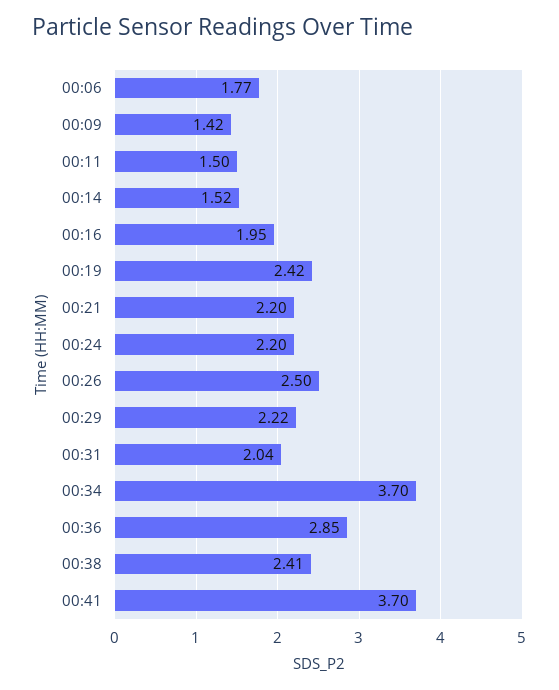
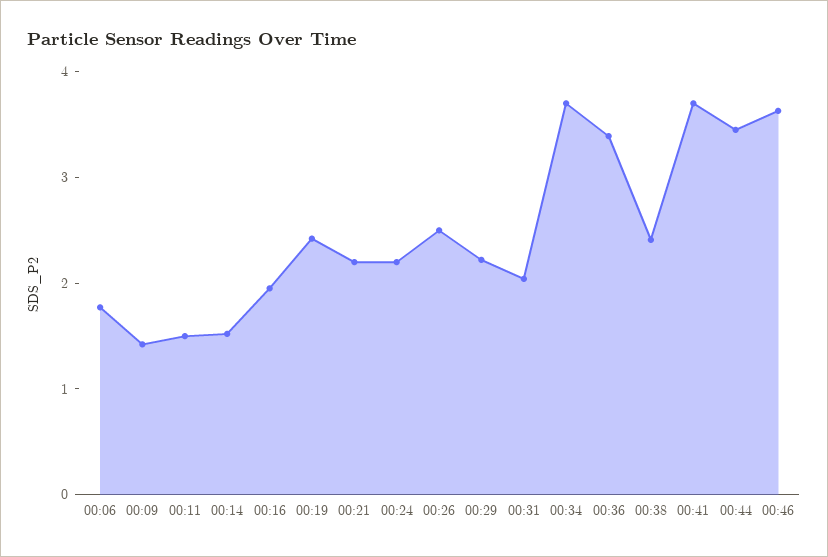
00:36: 2.85 -> 3.4
00:44: none -> 3.4
00:46: none -> 3.6

